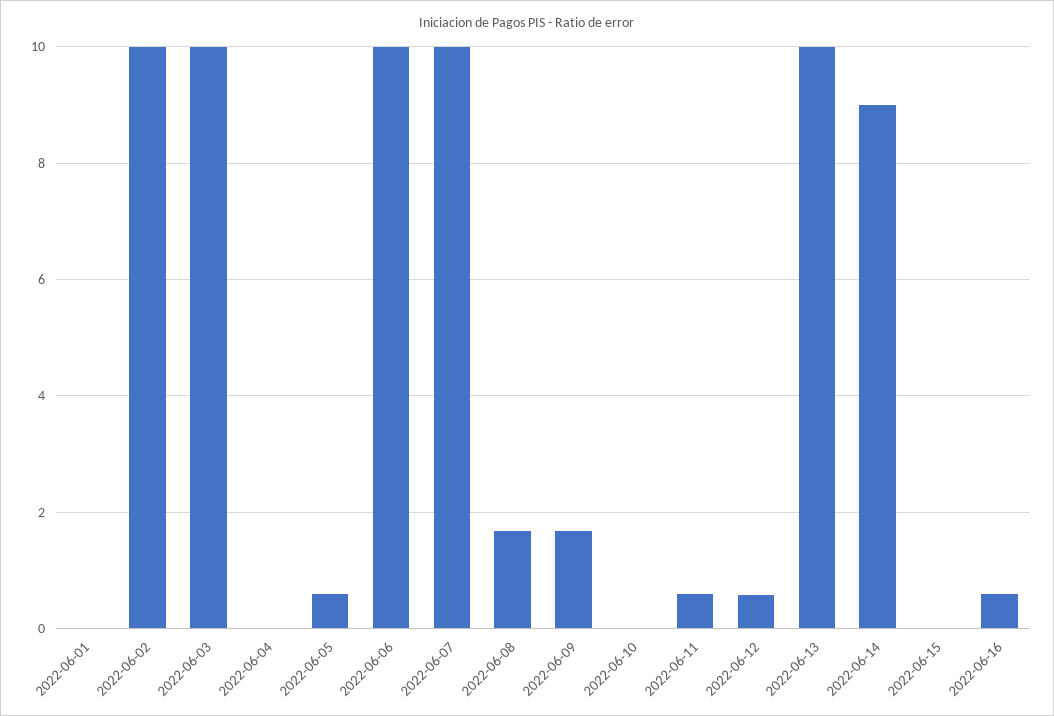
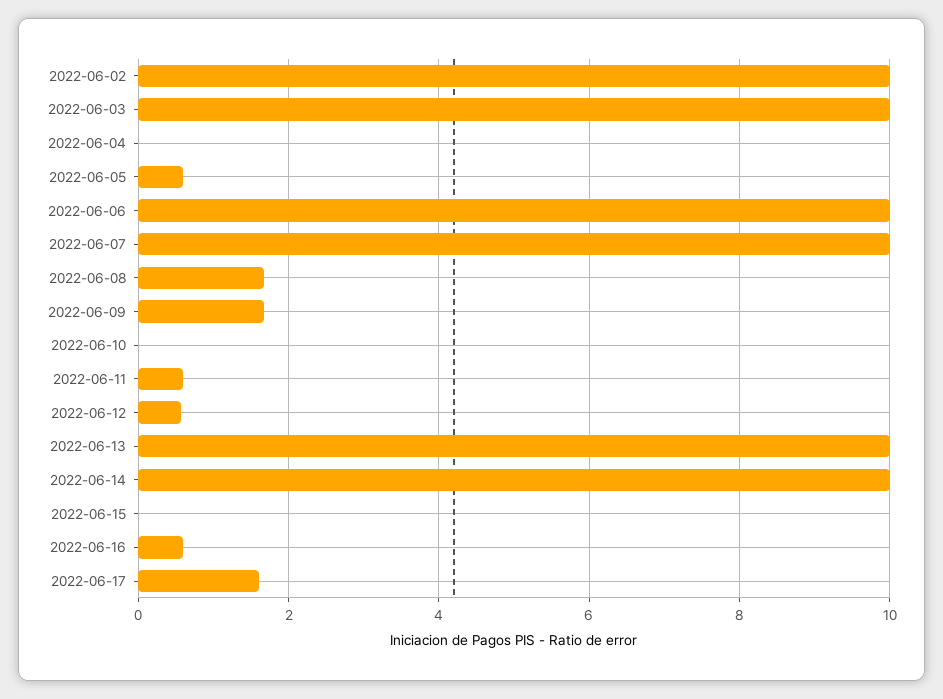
2022-06-01: 0 -> none
2022-06-14: 9 -> 10
2022-06-17: none -> 1.6

